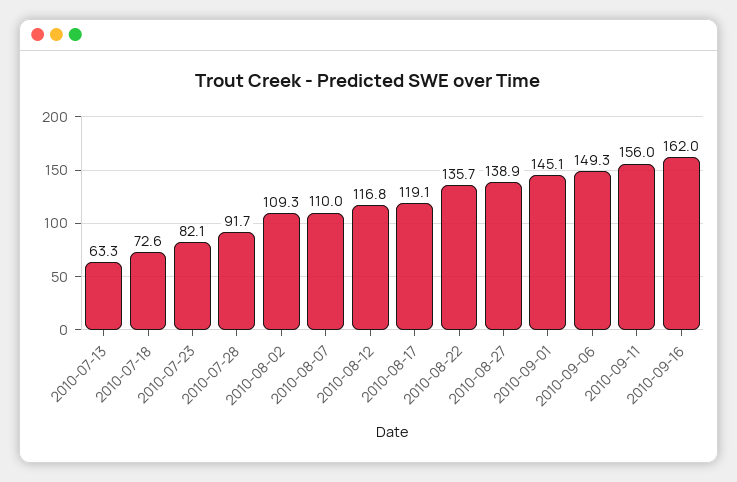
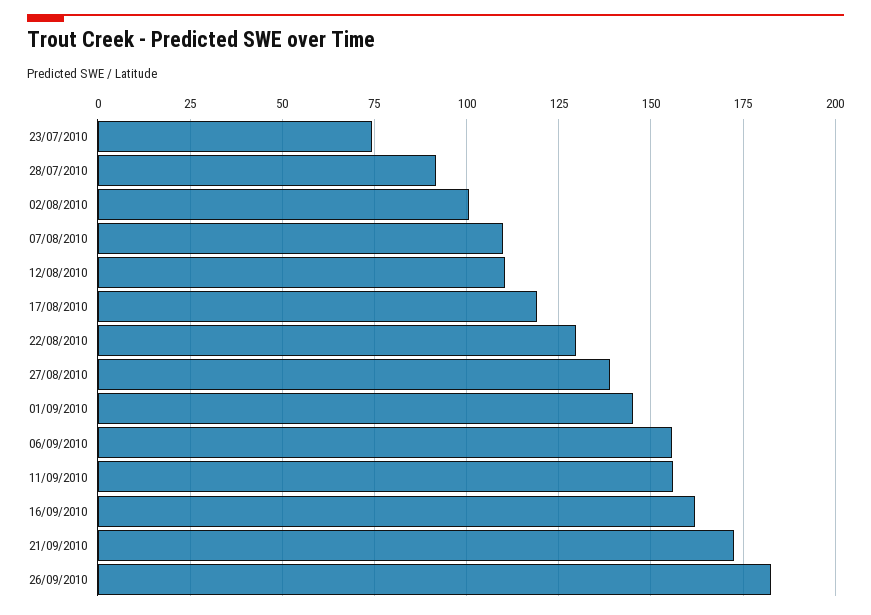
2010-07-13: 63.3 -> none
2010-07-18: 72.6 -> none
2010-07-23: 82.1 -> 75
2010-08-02: 109.3 -> 100
2010-08-12: 116.8 -> 110
2010-08-22: 135.7 -> 130
2010-09-06: 149.3 -> 155
21/09/2010: none -> 172.5
26/09/2010: none -> 182.5

